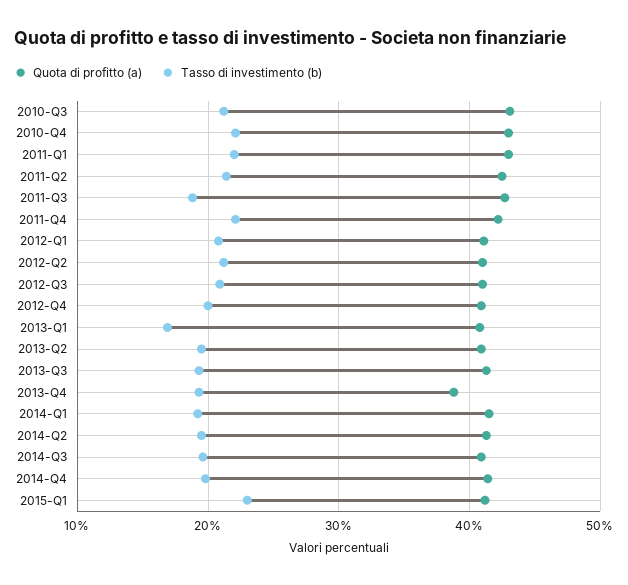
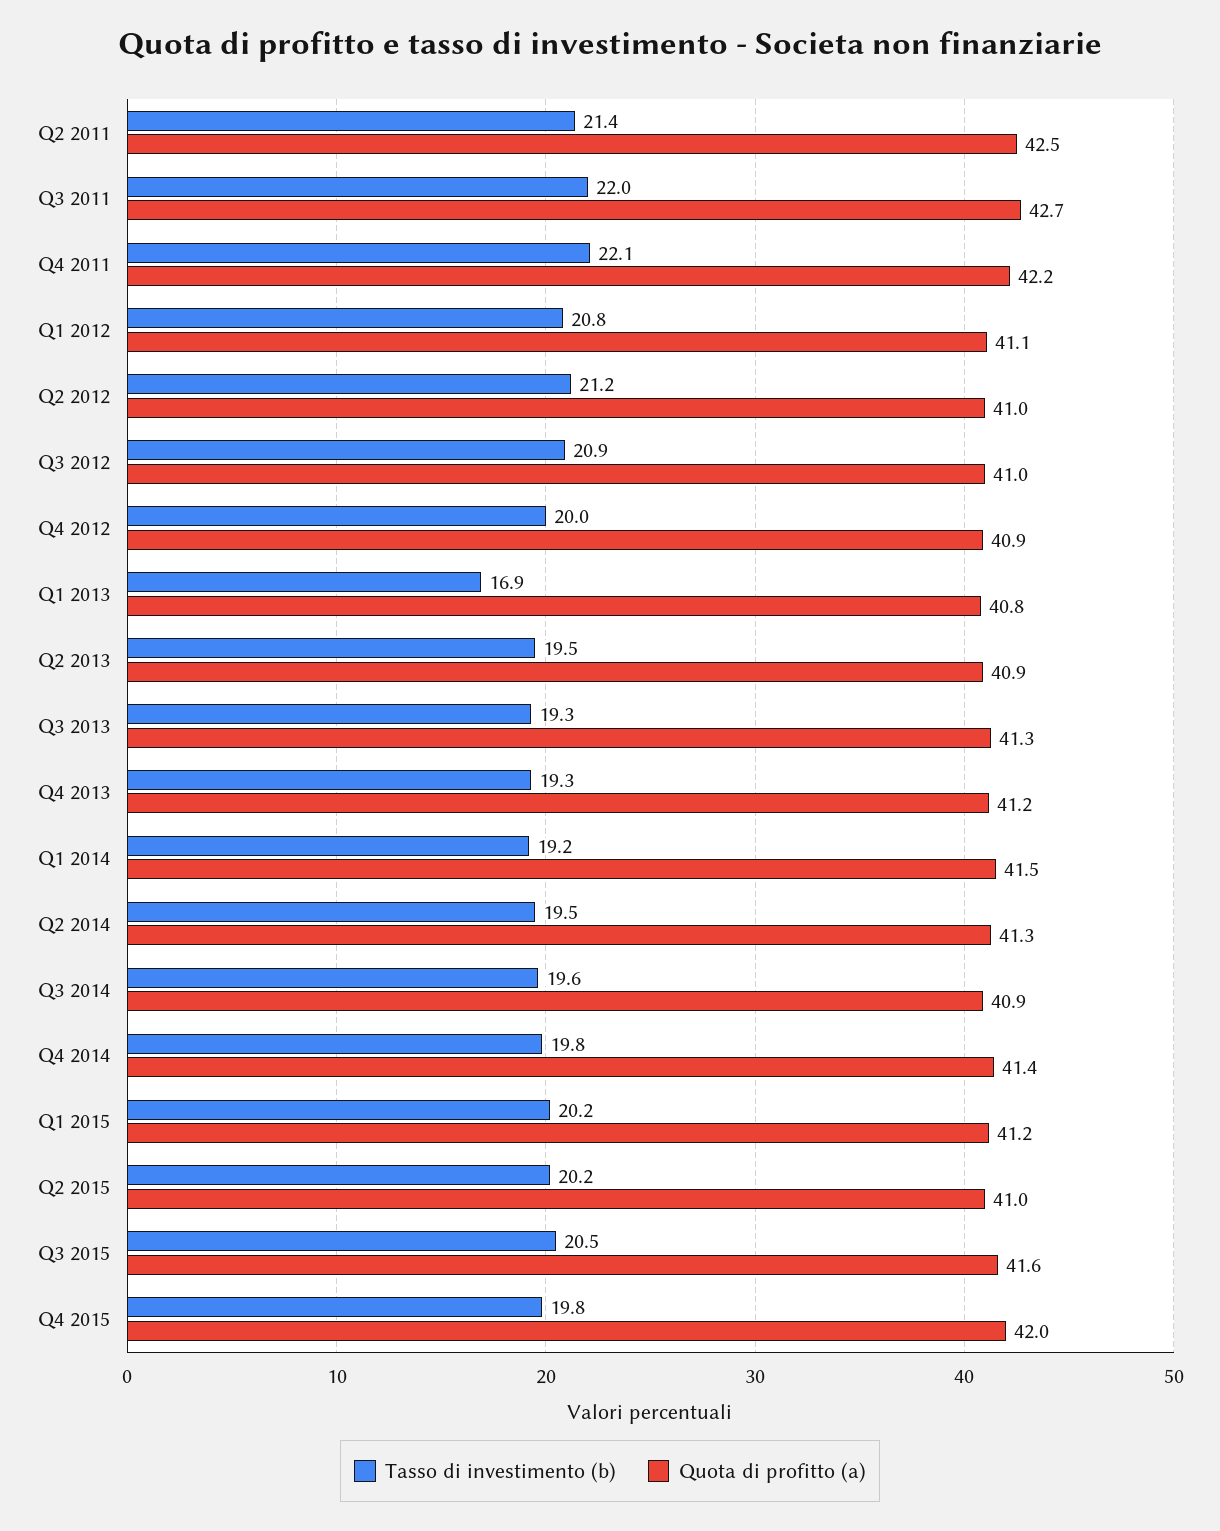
Quota di profitto (a), 2010-Q3: 43 -> none
Tasso di investimento (b), 2010-Q3: 21 -> none
Quota di profitto (a), 2010-Q4: 43 -> none
Tasso di investimento (b), 2010-Q4: 22 -> none
Quota di profitto (a), 2011-Q1: 43 -> none
Tasso di investimento (b), 2011-Q1: 22 -> none
Tasso di investimento (b), 2011-Q3: 19 -> 22
Quota di profitto (a), 2013-Q4: 39 -> 41.2
Tasso di investimento (b), 2015-Q1: 23 -> 20.2
Tasso di investimento (b), Q2 2015: none -> 20.2
Quota di profitto (a), Q2 2015: none -> 41
Tasso di investimento (b), Q3 2015: none -> 20.5
Quota di profitto (a), Q3 2015: none -> 41.6
Tasso di investimento (b), Q4 2015: none -> 19.8
Quota di profitto (a), Q4 2015: none -> 42

